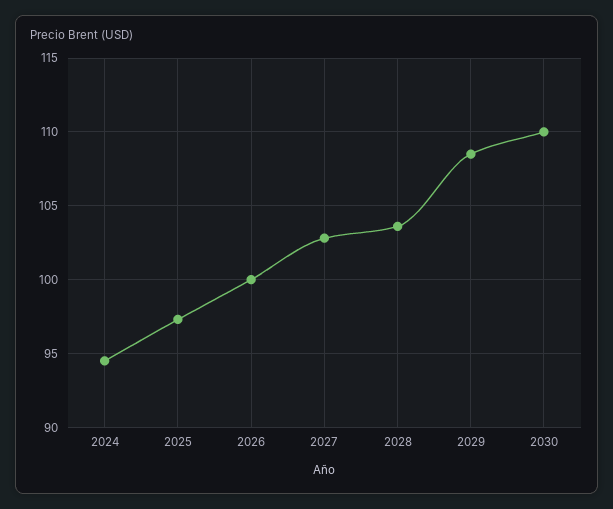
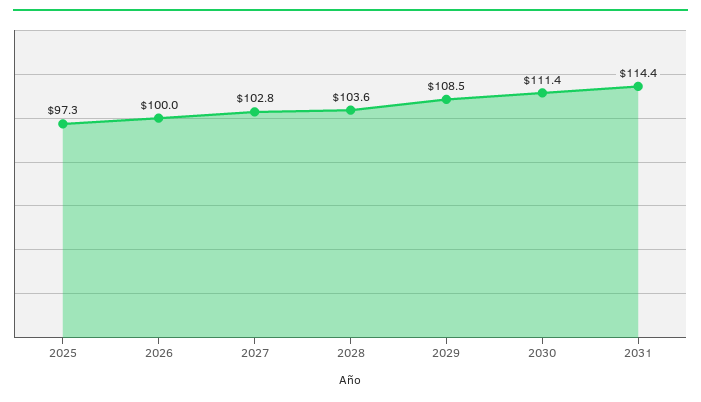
2024: 94.5 -> none
2030: 110 -> 111.4
2031: none -> 114.4

